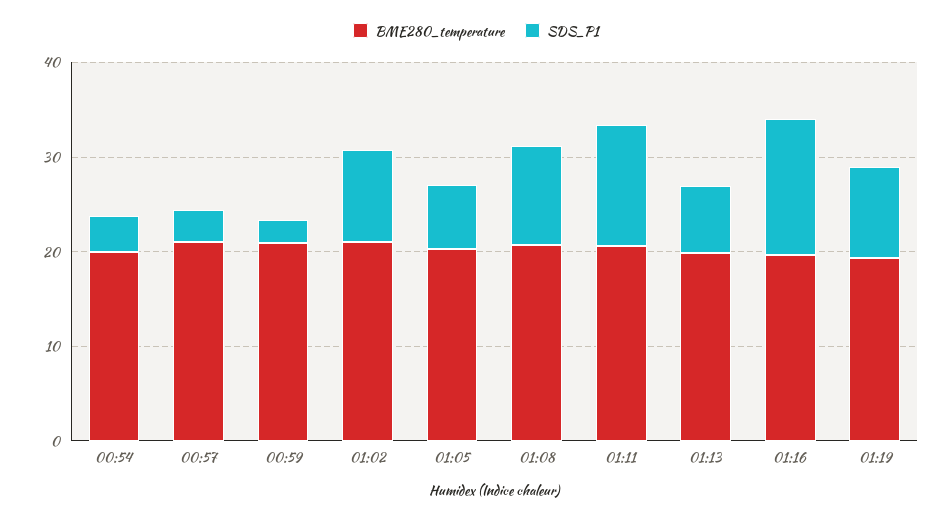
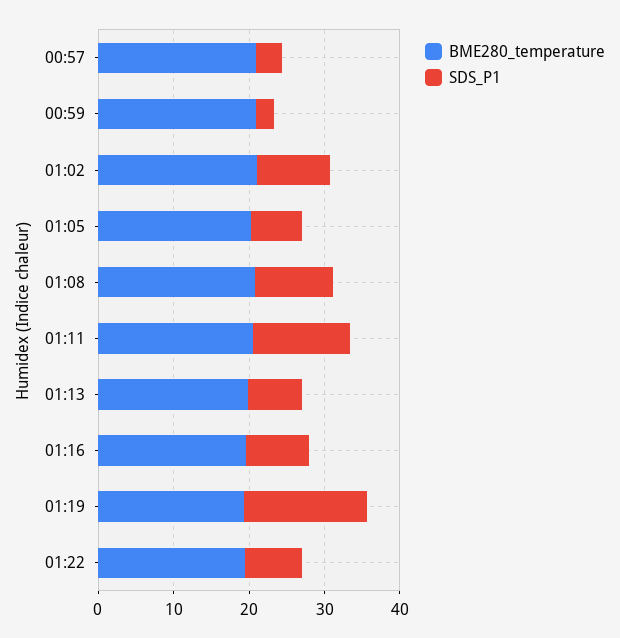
BME280_temperature, 00:54: 20 -> none
SDS_P1, 00:54: 4 -> none
SDS_P1, 01:16: 14 -> 8
SDS_P1, 01:19: 10 -> 16
BME280_temperature, 01:22: none -> 20
SDS_P1, 01:22: none -> 8

